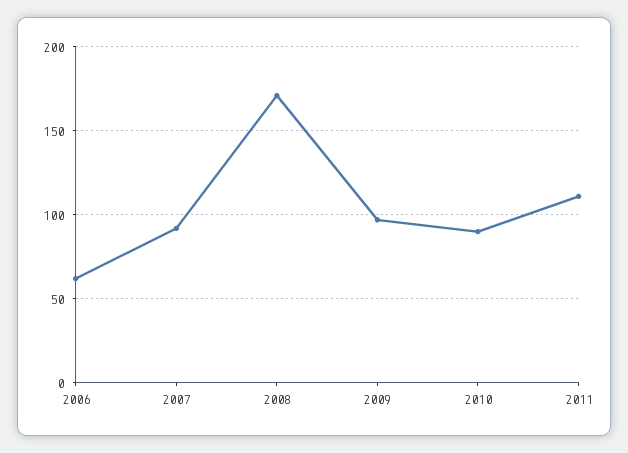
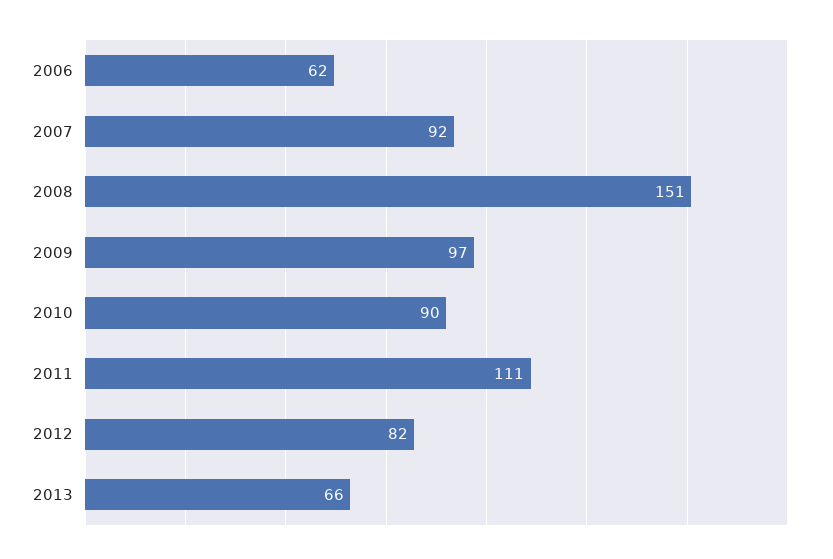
2008: 170 -> 151
2012: none -> 82
2013: none -> 66

